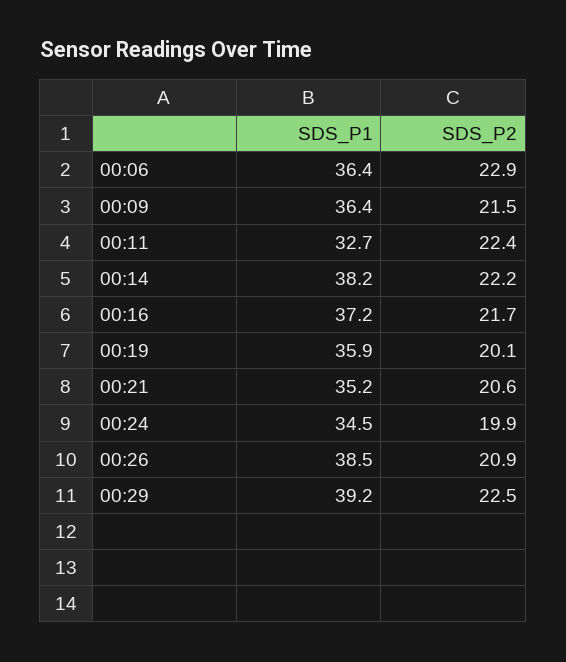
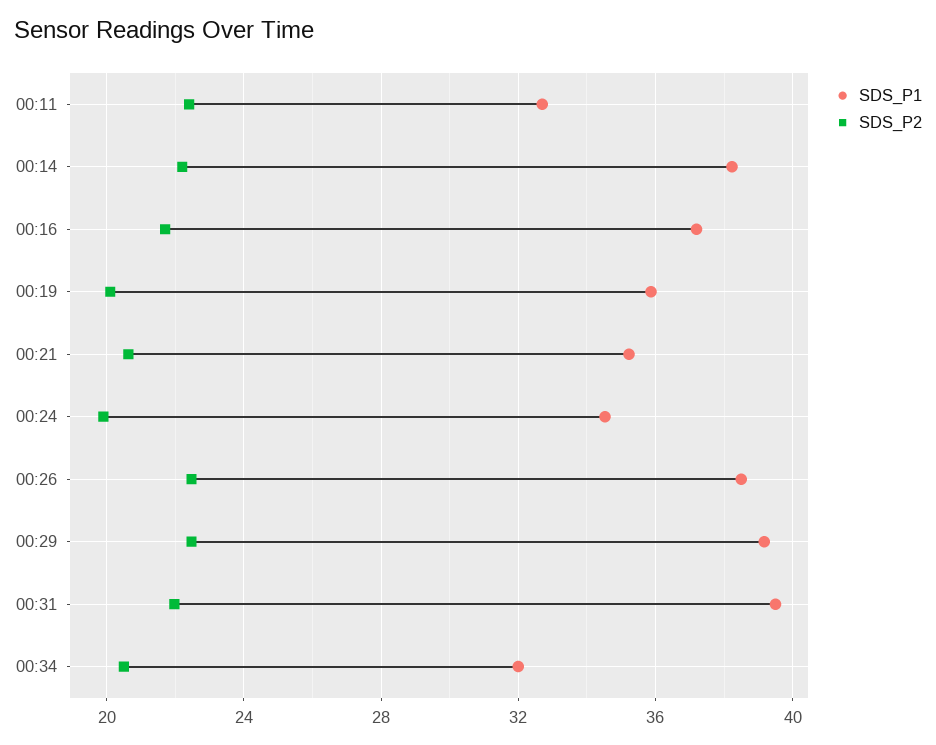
SDS_P1, 00:06: 36.4 -> none
SDS_P2, 00:06: 22.9 -> none
SDS_P1, 00:09: 36.4 -> none
SDS_P2, 00:09: 21.5 -> none
SDS_P2, 00:26: 20.9 -> 22.5
SDS_P1, 00:31: none -> 39.5
SDS_P2, 00:31: none -> 22
SDS_P1, 00:34: none -> 32
SDS_P2, 00:34: none -> 20.5

